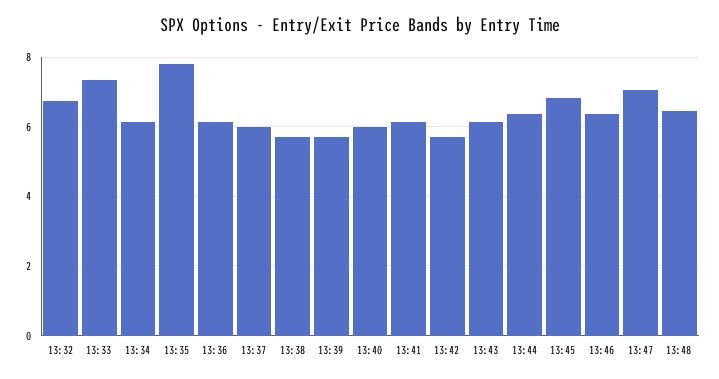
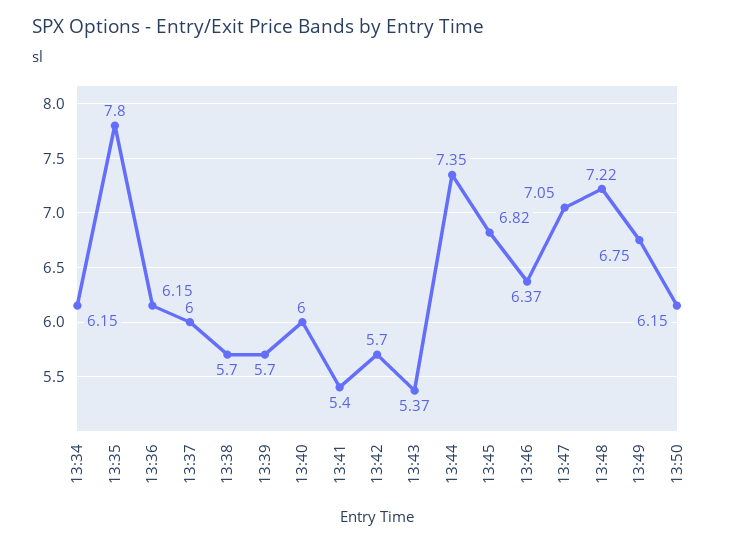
13:32: 6.8 -> none
13:33: 7.4 -> none
13:41: 6.2 -> 5.4
13:43: 6.2 -> 5.37
13:44: 6.4 -> 7.35
13:48: 6.4 -> 7.22
13:49: none -> 6.75
13:50: none -> 6.15

